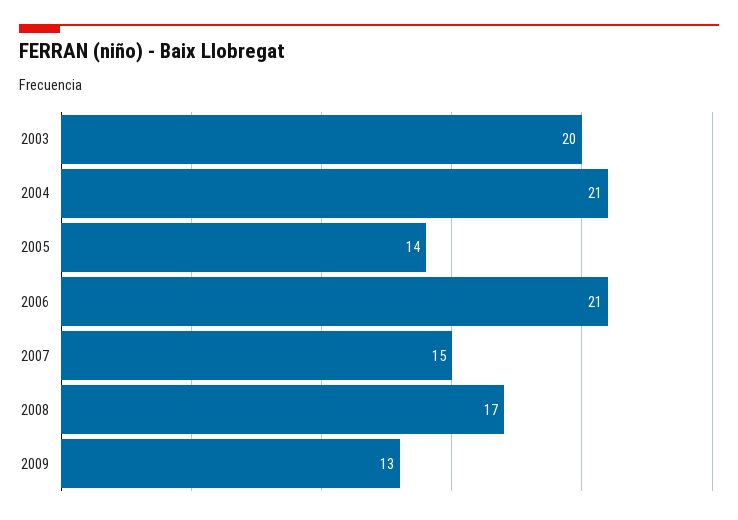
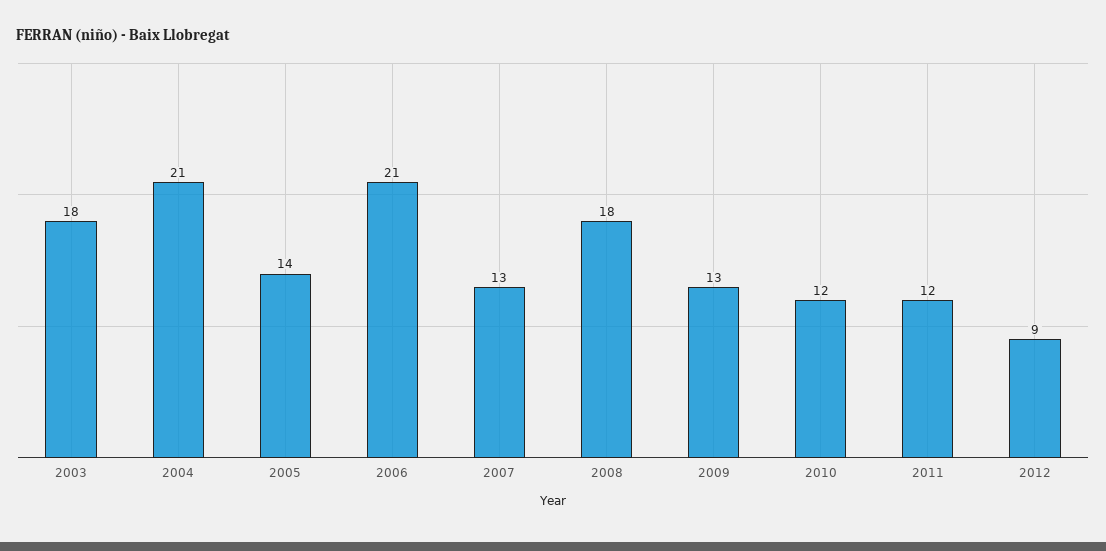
2003: 20 -> 18
2007: 15 -> 13
2008: 17 -> 18
2010: none -> 12
2011: none -> 12
2012: none -> 9

